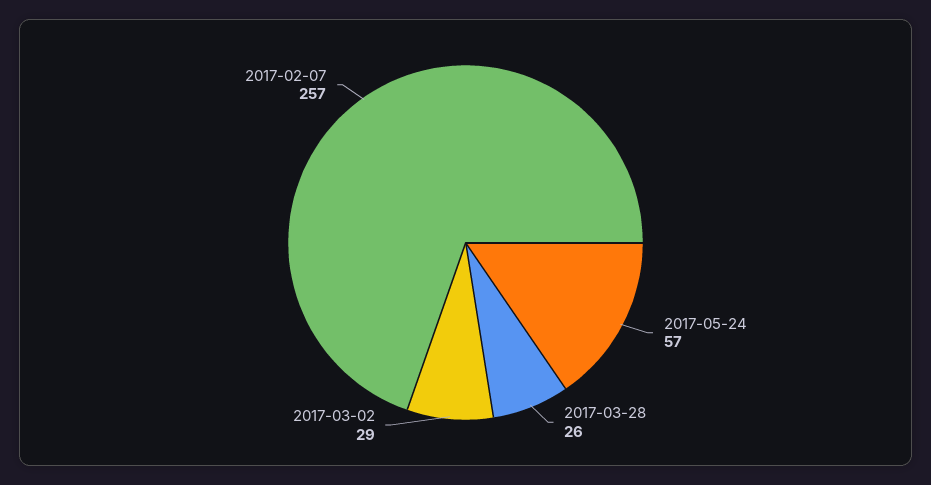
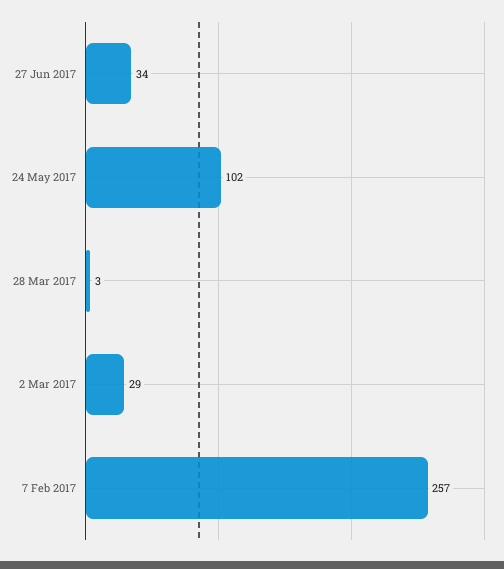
2017-05-24: 57 -> 102
2017-03-28: 26 -> 3
27 Jun 2017: none -> 34

